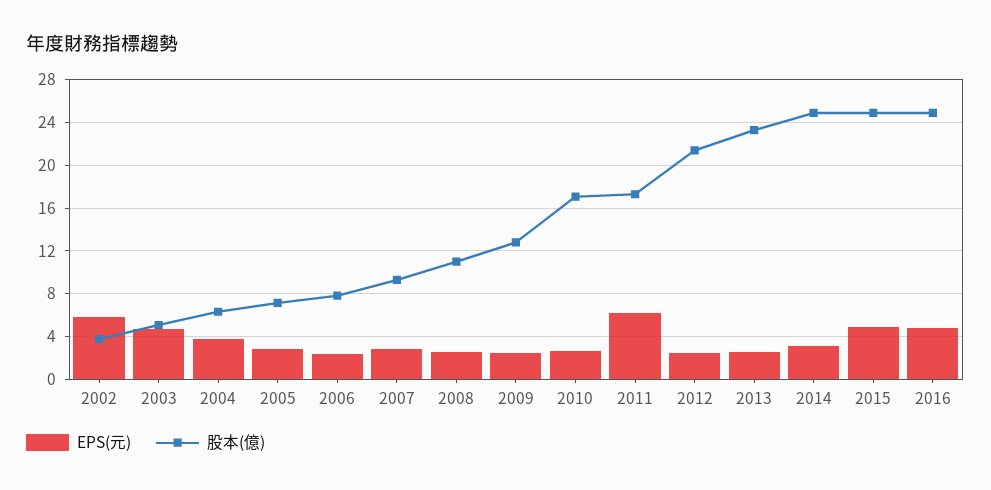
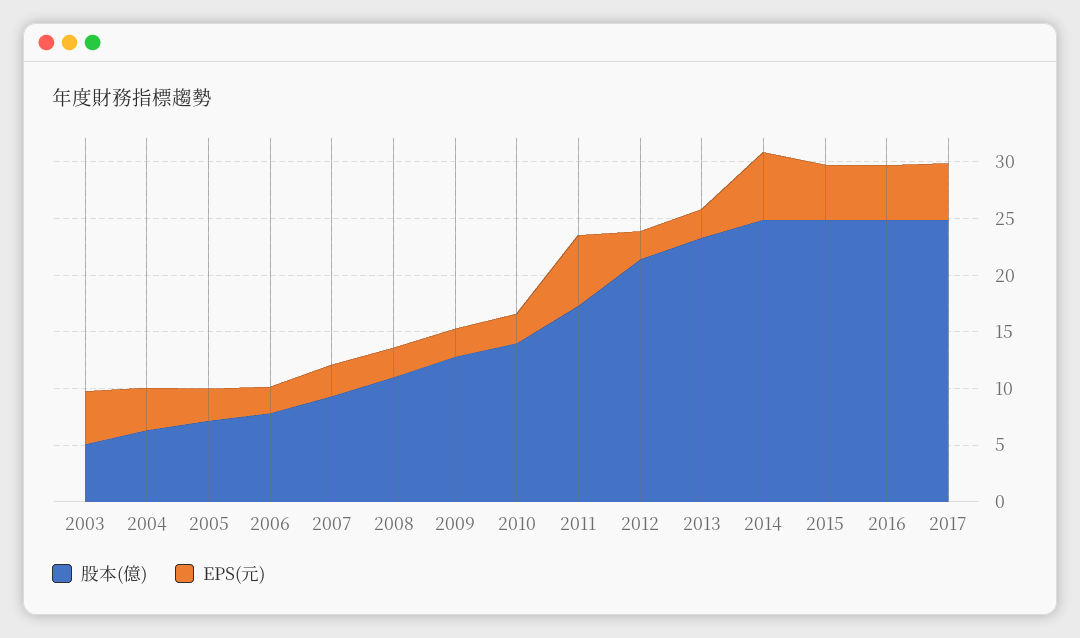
EPS(元), 2002: 6 -> none
股本(億), 2002: 4 -> none
股本(億), 2010: 17 -> 14
EPS(元), 2014: 3 -> 6
股本(億), 2017: none -> 25
EPS(元), 2017: none -> 5

